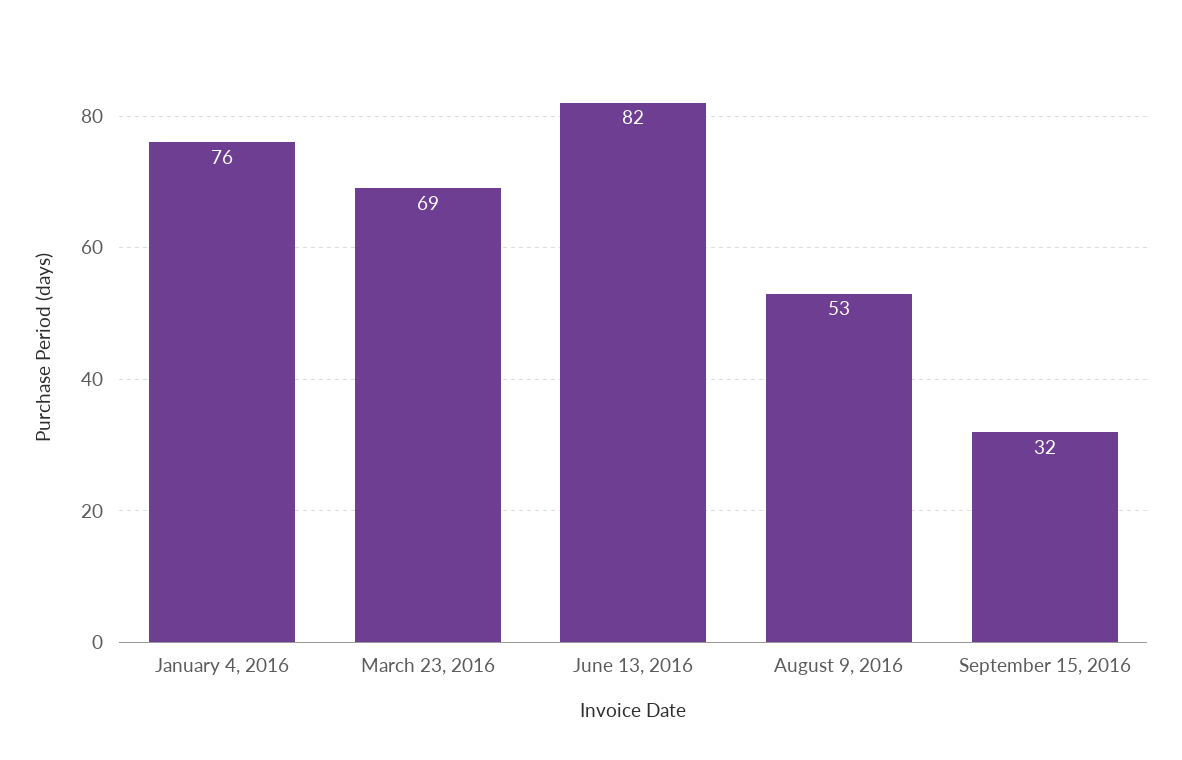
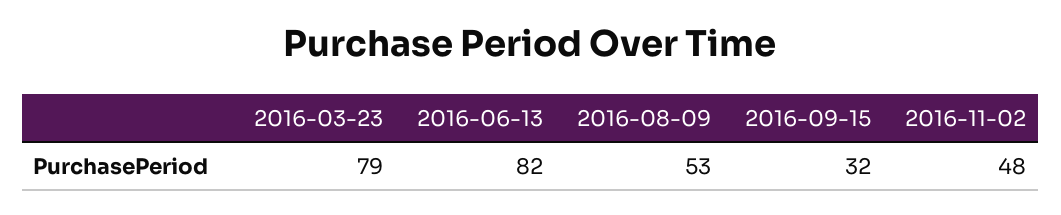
January 4, 2016: 76 -> none
March 23, 2016: 69 -> 79
2016-11-02: none -> 48

